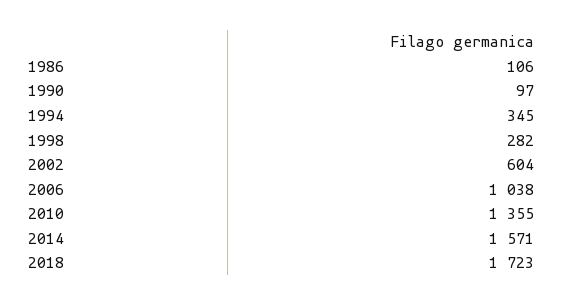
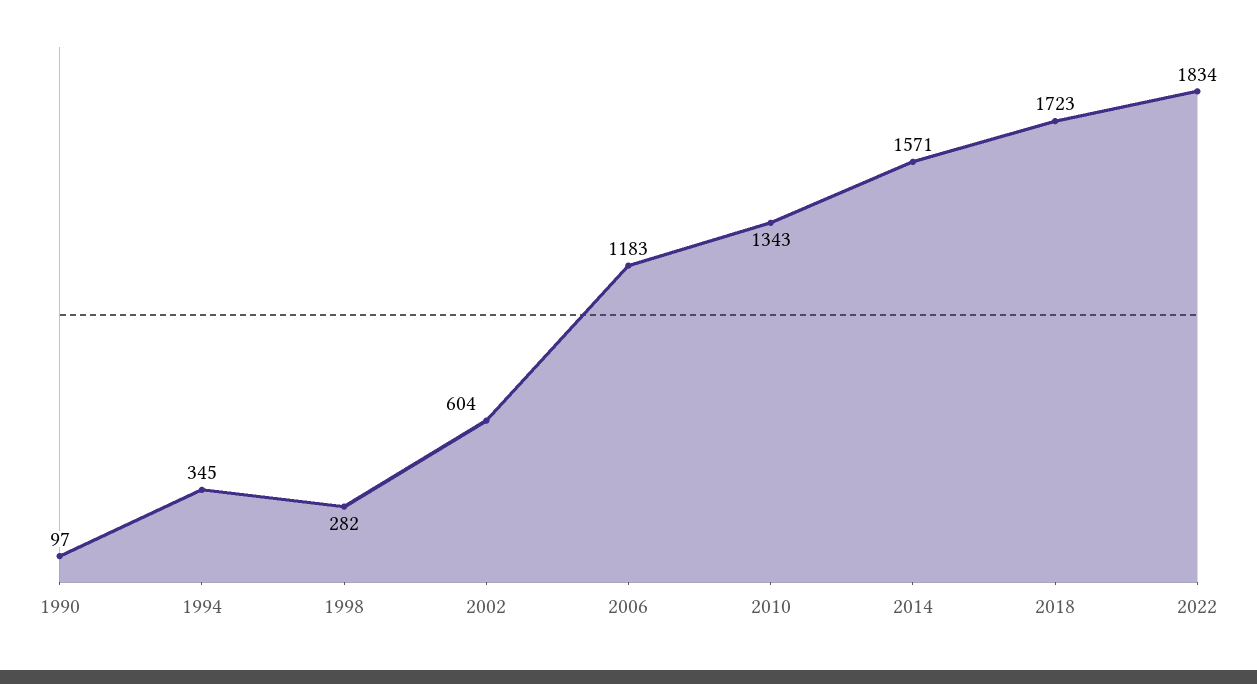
1986: 106 -> none
2006: 1038 -> 1183
2010: 1355 -> 1343
2022: none -> 1834

